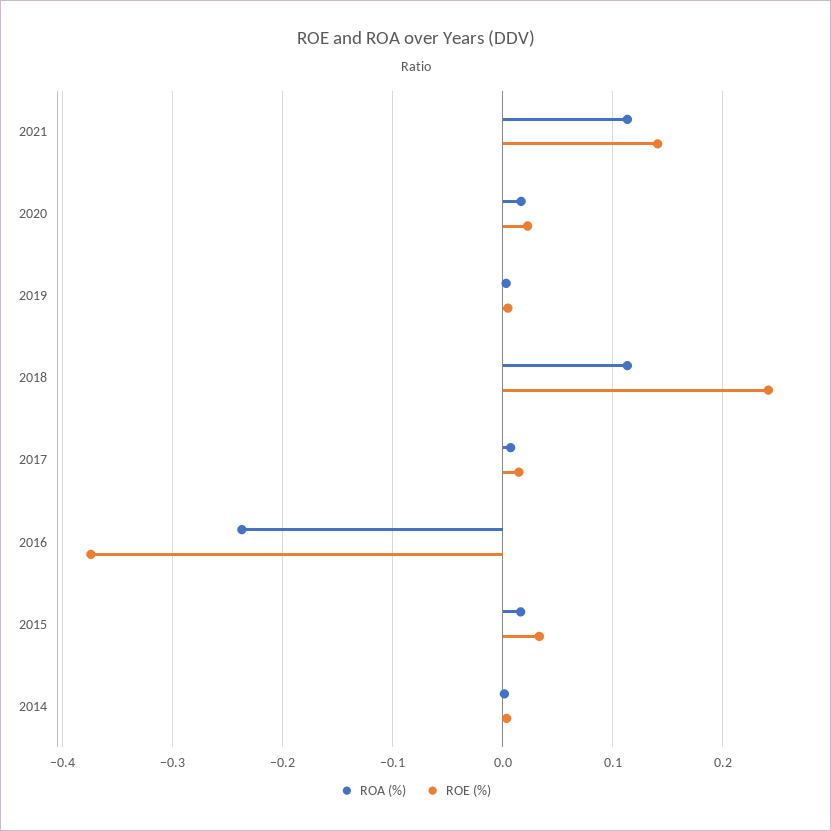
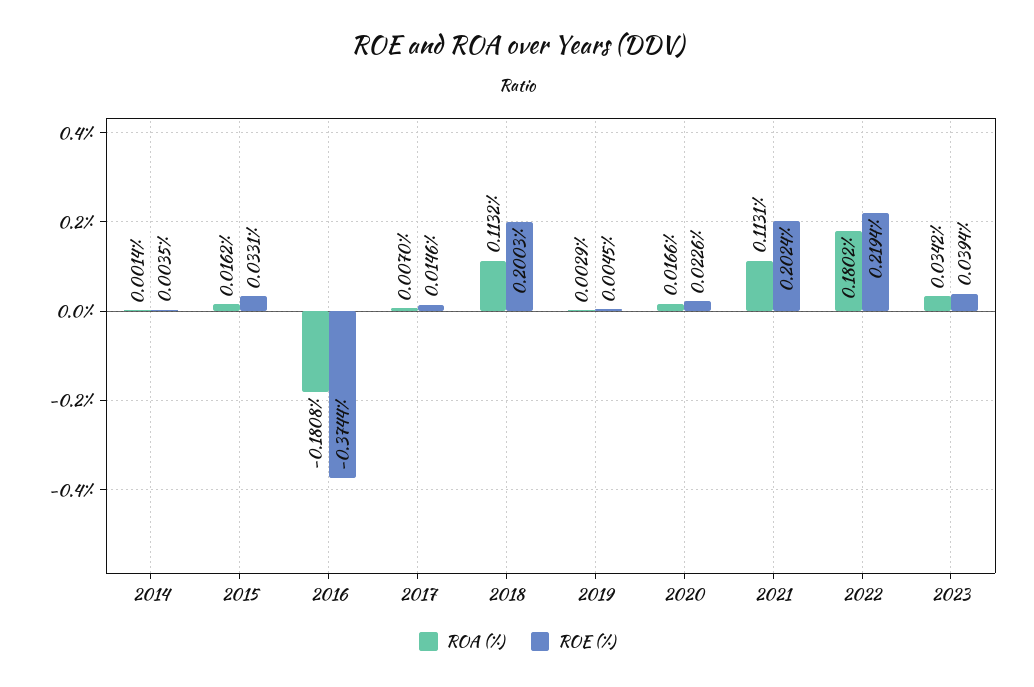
ROE (%), 2021: 0.14 -> 0.2024
ROE (%), 2018: 0.24 -> 0.2003
ROA (%), 2016: -0.24 -> -0.1808
ROA (%), 2022: none -> 0.1802
ROE (%), 2022: none -> 0.2194
ROA (%), 2023: none -> 0.0342
ROE (%), 2023: none -> 0.0394

